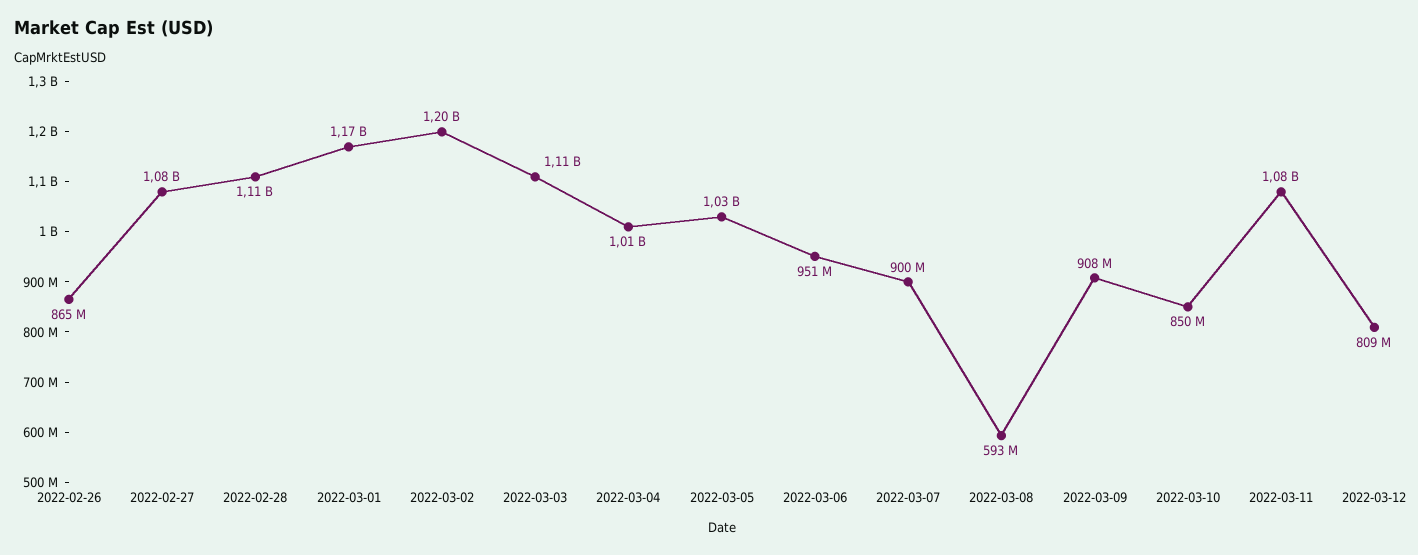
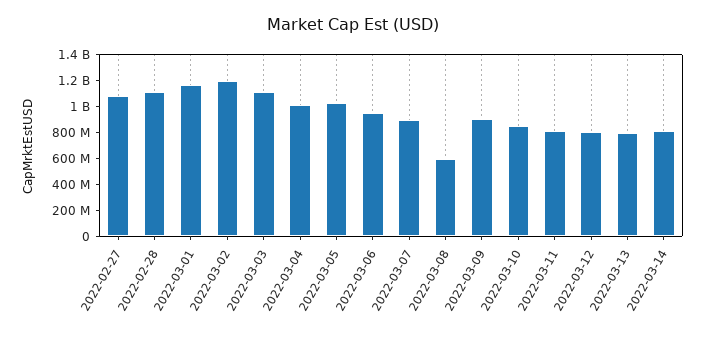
2022-02-26: 865000000 -> none
2022-03-11: 1080000000 -> 800000000
2022-03-13: none -> 800000000
2022-03-14: none -> 800000000

